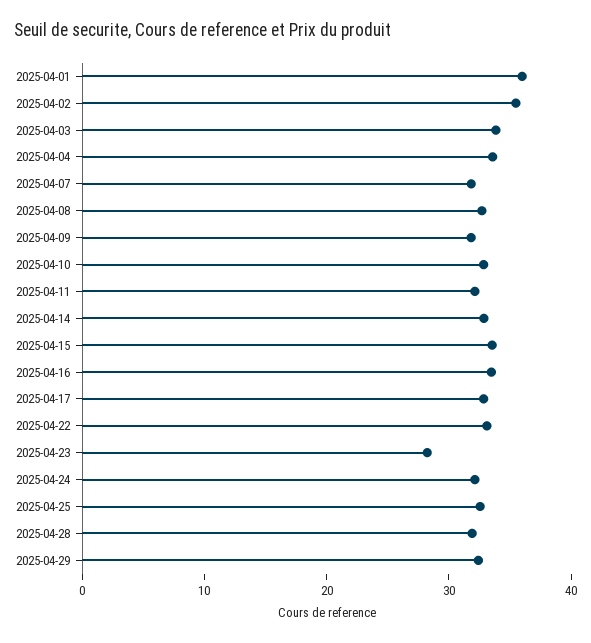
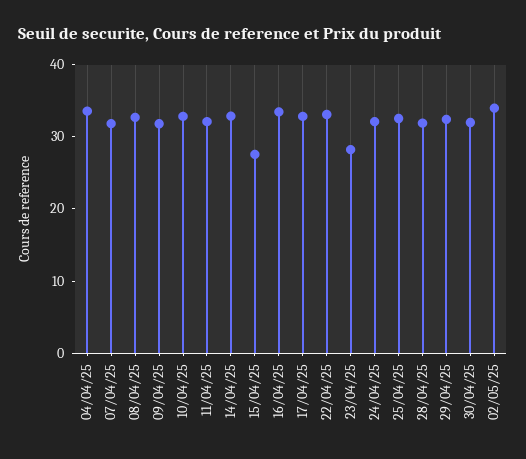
2025-04-01: 36 -> none
2025-04-02: 36 -> none
2025-04-03: 34 -> none
2025-04-15: 34 -> 28
30/04/25: none -> 32
02/05/25: none -> 34

